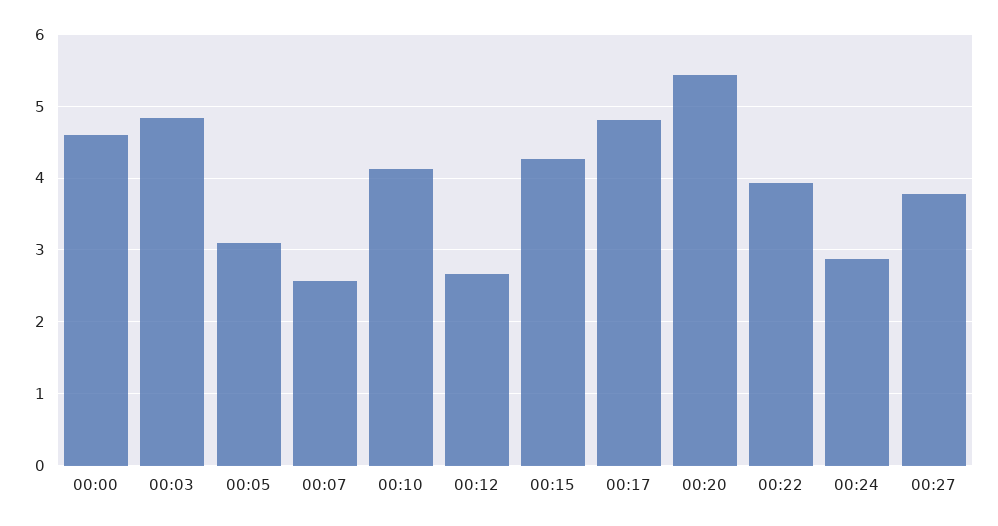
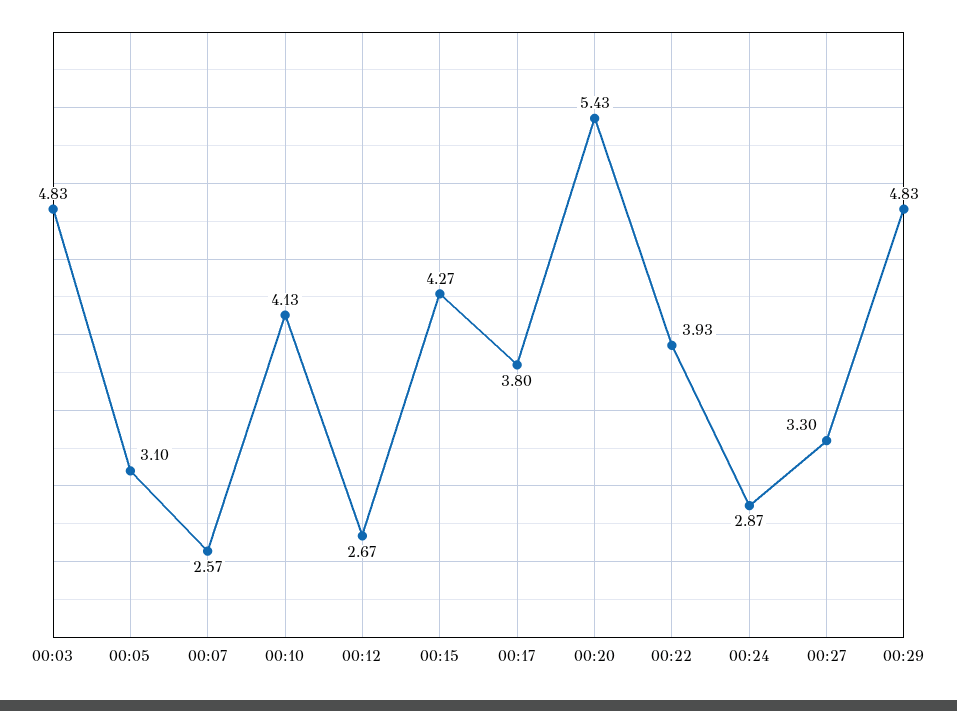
00:00: 4.6 -> none
00:17: 4.8 -> 3.8
00:27: 3.8 -> 3.3
00:29: none -> 4.83

